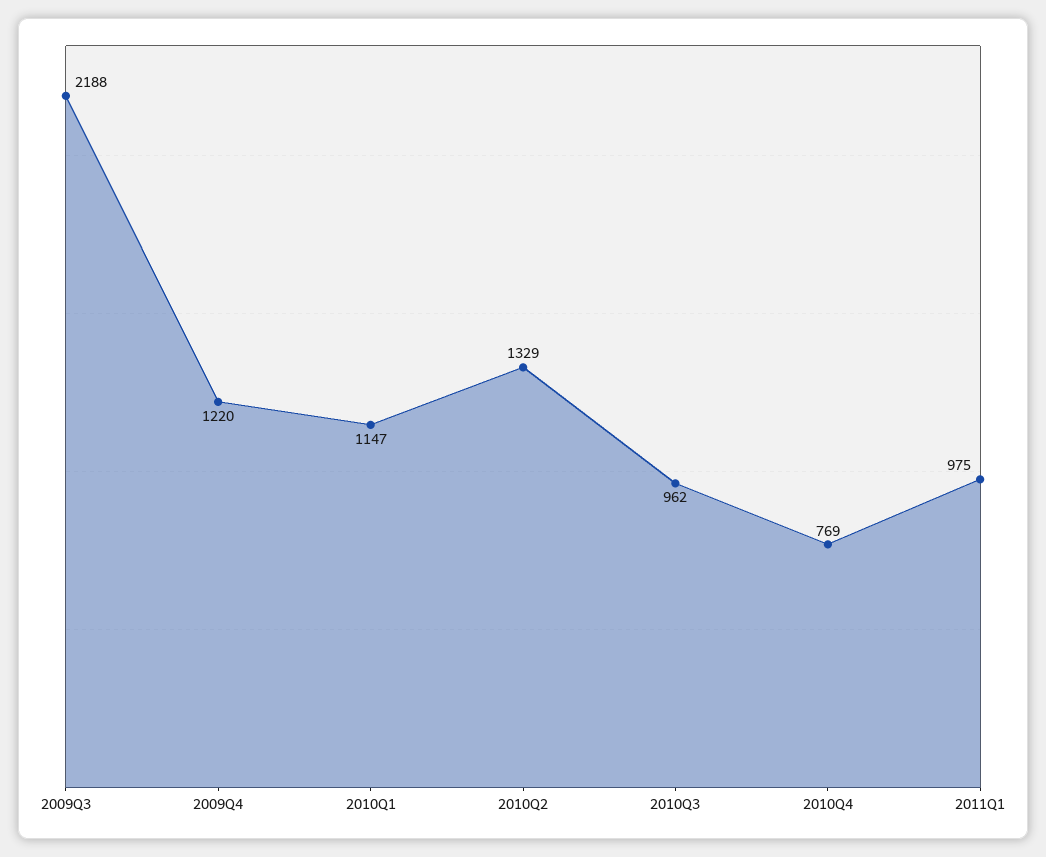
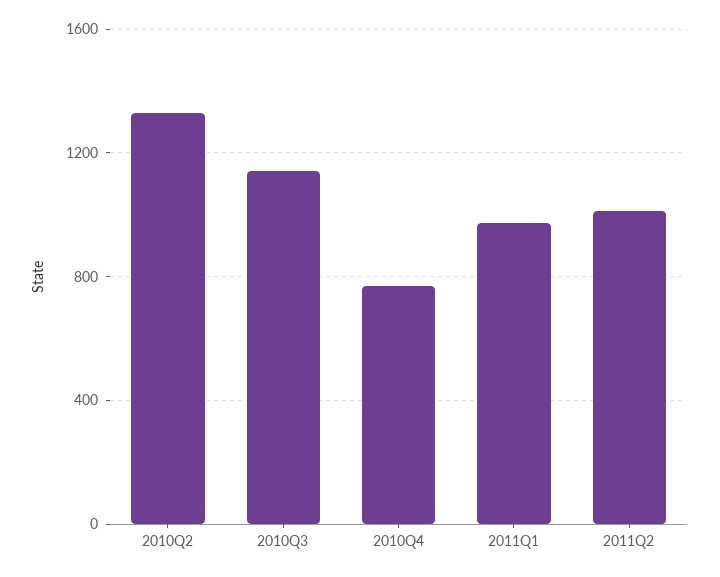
2009Q3: 2188 -> none
2009Q4: 1220 -> none
2010Q1: 1147 -> none
2010Q3: 962 -> 1150
2011Q2: none -> 1000

